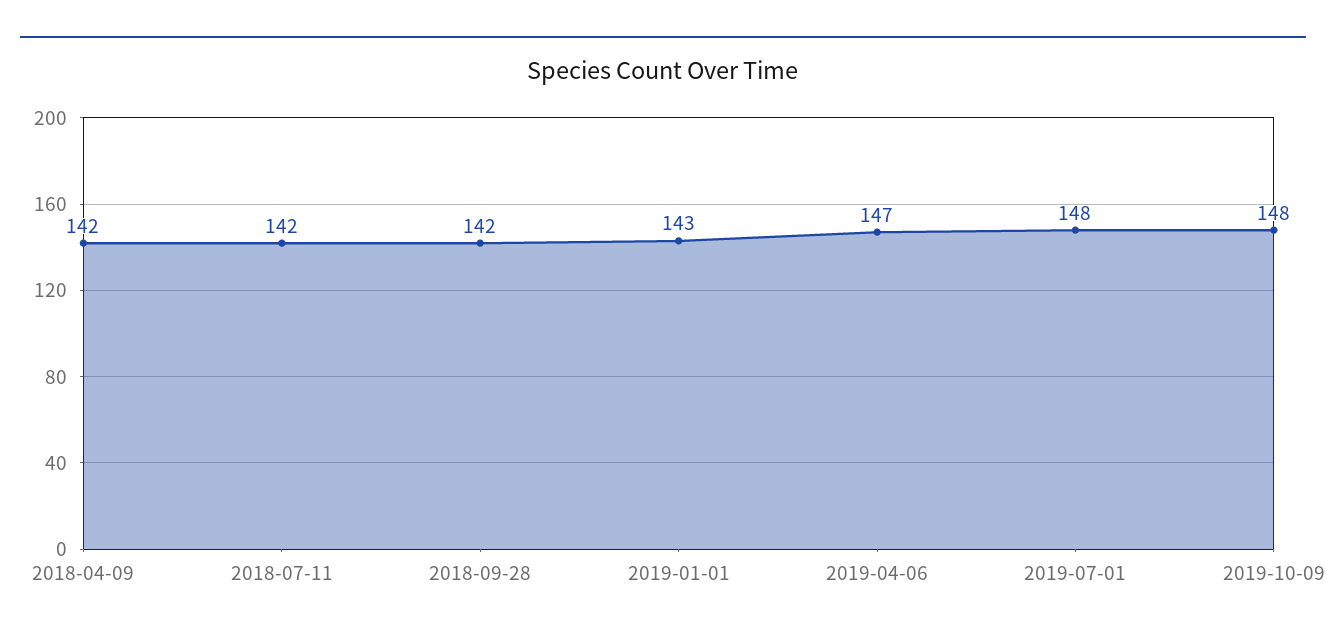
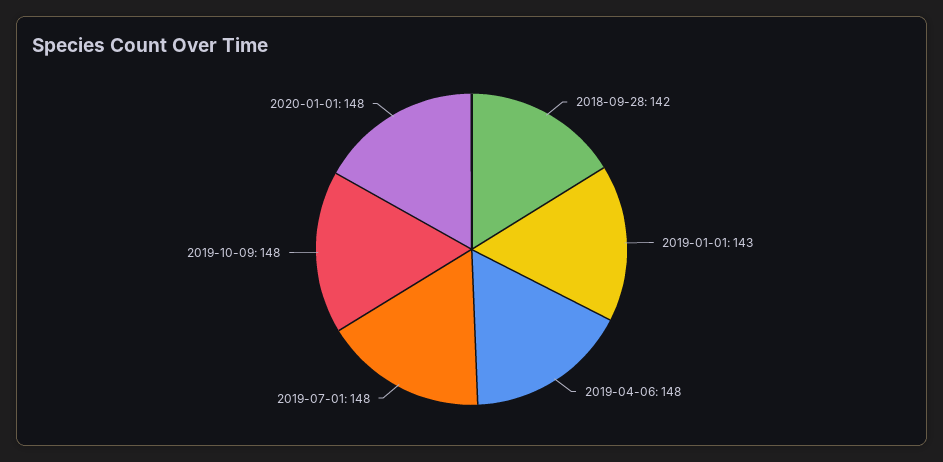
2018-04-09: 142 -> none
2018-07-11: 142 -> none
2019-04-06: 147 -> 148
2020-01-01: none -> 148

